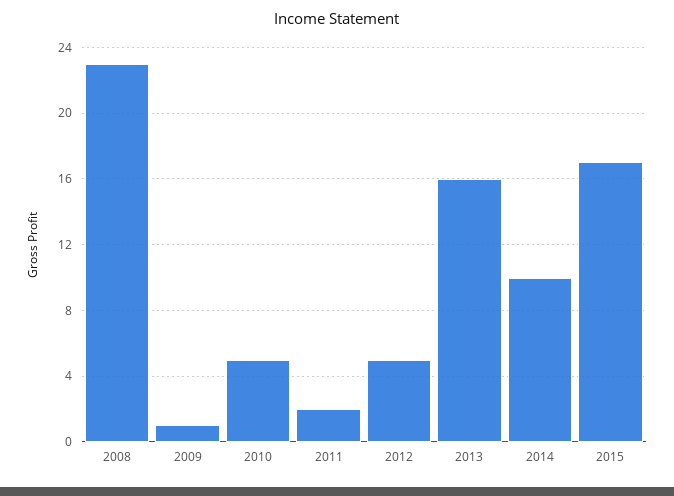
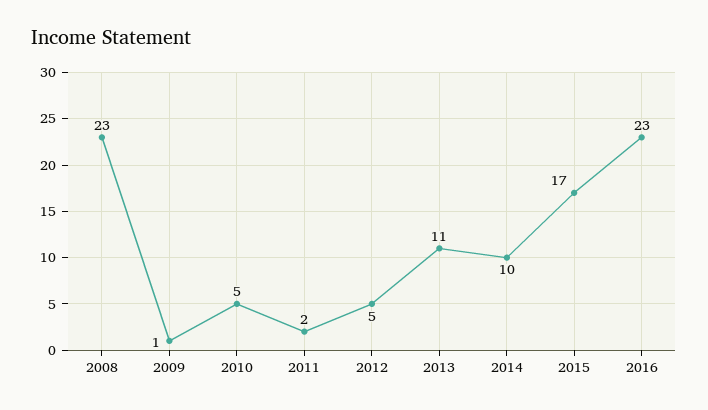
2013: 16 -> 11
2016: none -> 23

